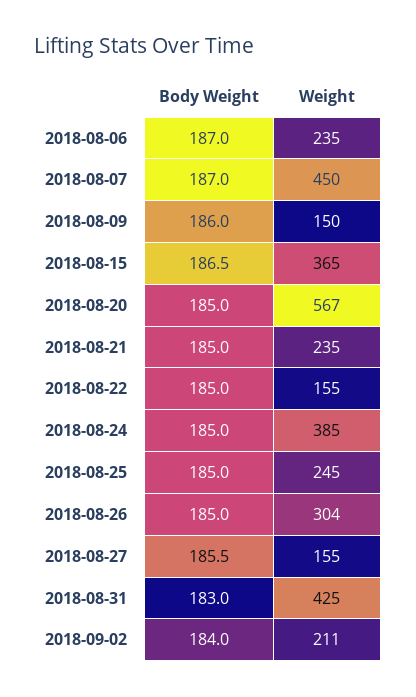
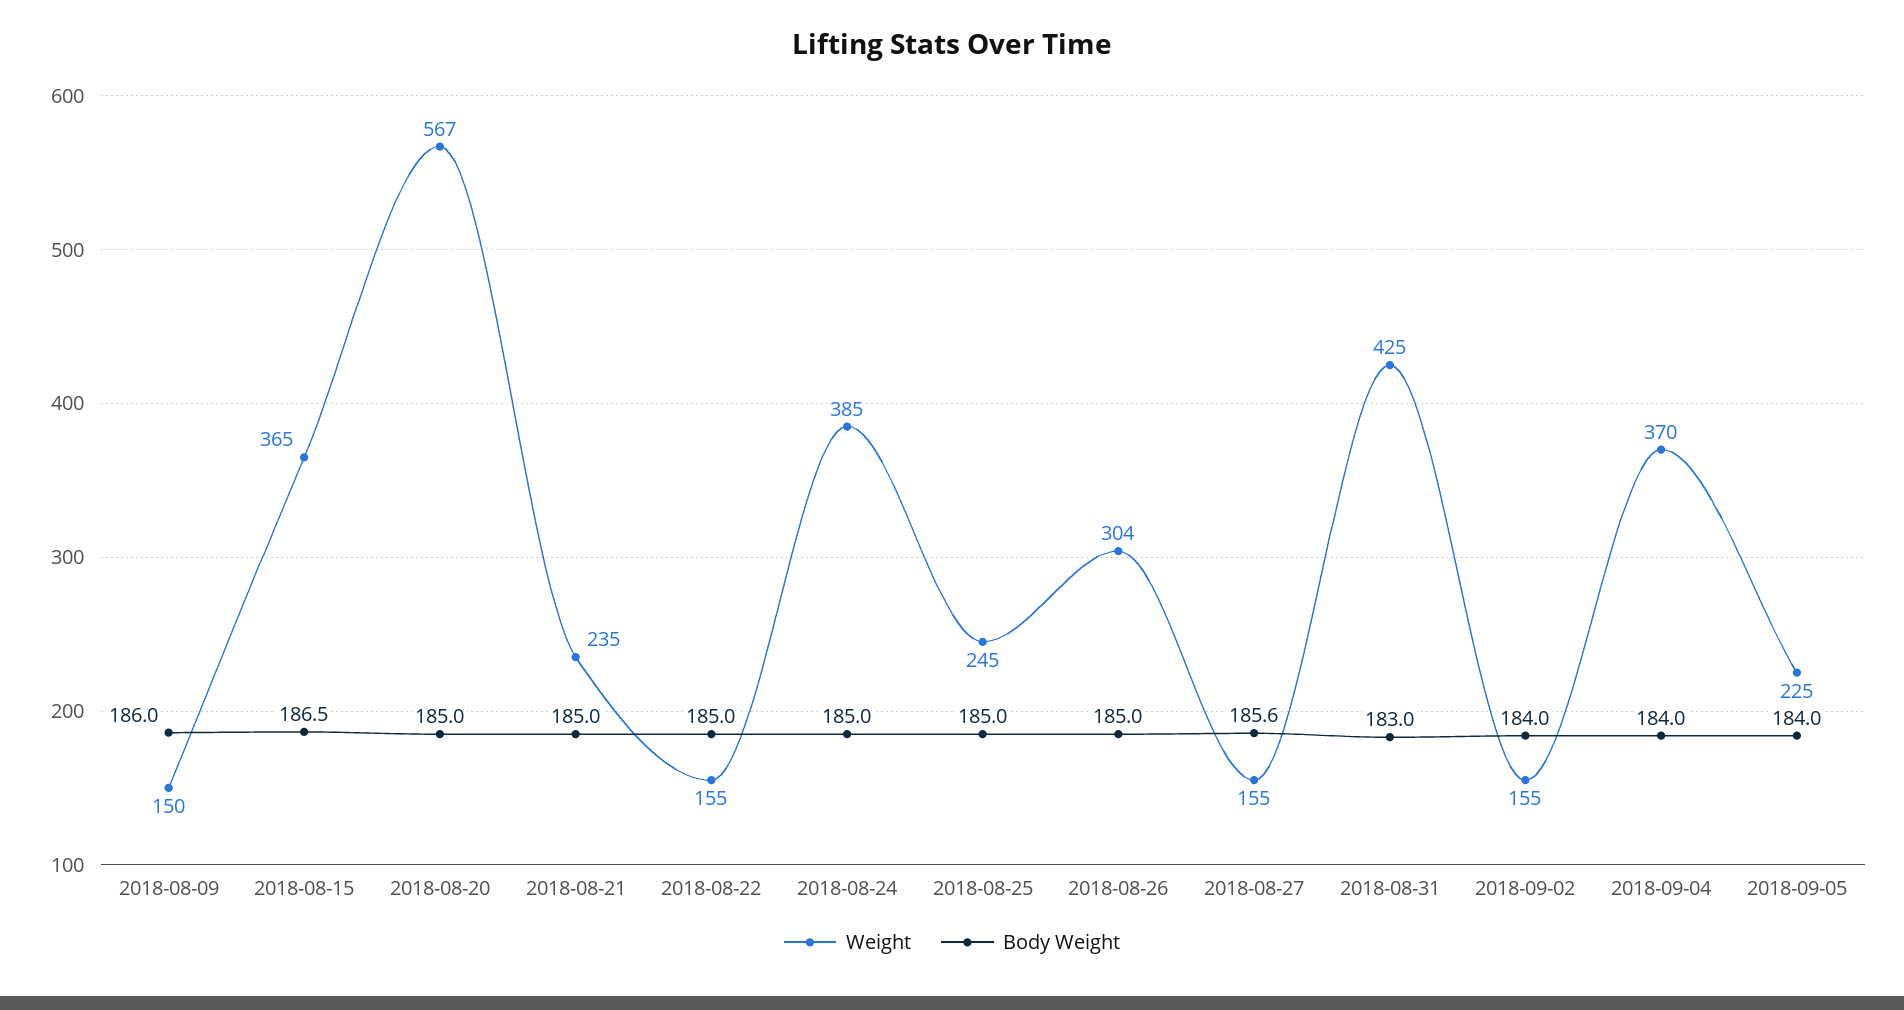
Body Weight, 2018-08-06: 187 -> none
Weight, 2018-08-06: 235 -> none
Body Weight, 2018-08-07: 187 -> none
Weight, 2018-08-07: 450 -> none
Body Weight, 2018-08-27: 185.5 -> 185.6
Weight, 2018-09-02: 211 -> 155
Weight, 2018-09-04: none -> 370
Body Weight, 2018-09-04: none -> 184
Weight, 2018-09-05: none -> 225
Body Weight, 2018-09-05: none -> 184

